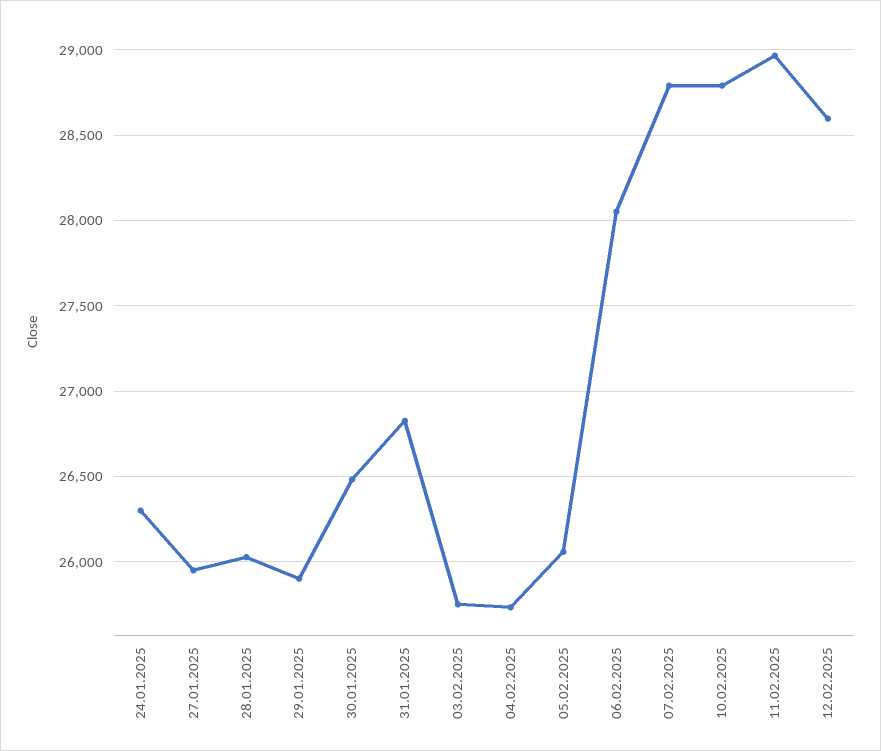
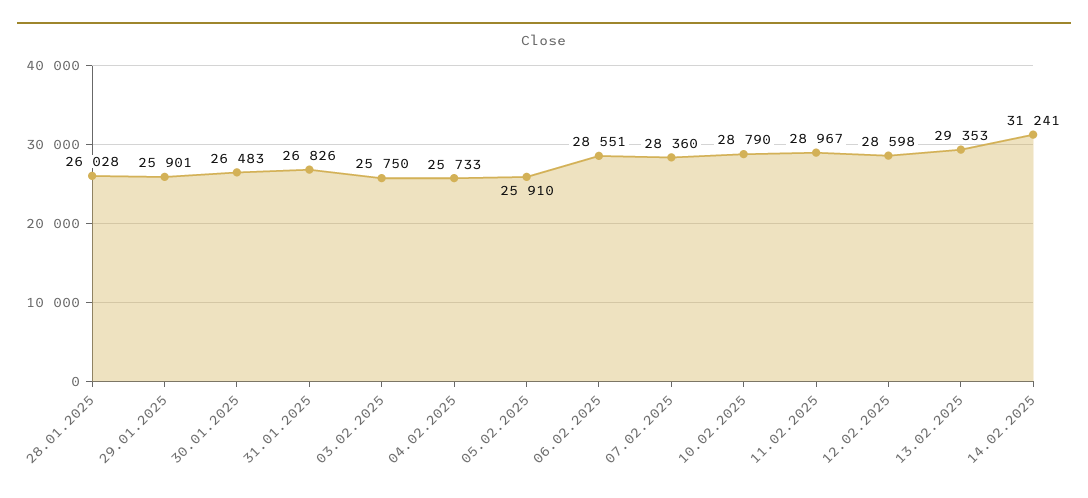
24.01.2025: 26300 -> none
27.01.2025: 25950 -> none
05.02.2025: 26050 -> 25910
06.02.2025: 28050 -> 28551
07.02.2025: 28800 -> 28360
13.02.2025: none -> 29353
14.02.2025: none -> 31241

